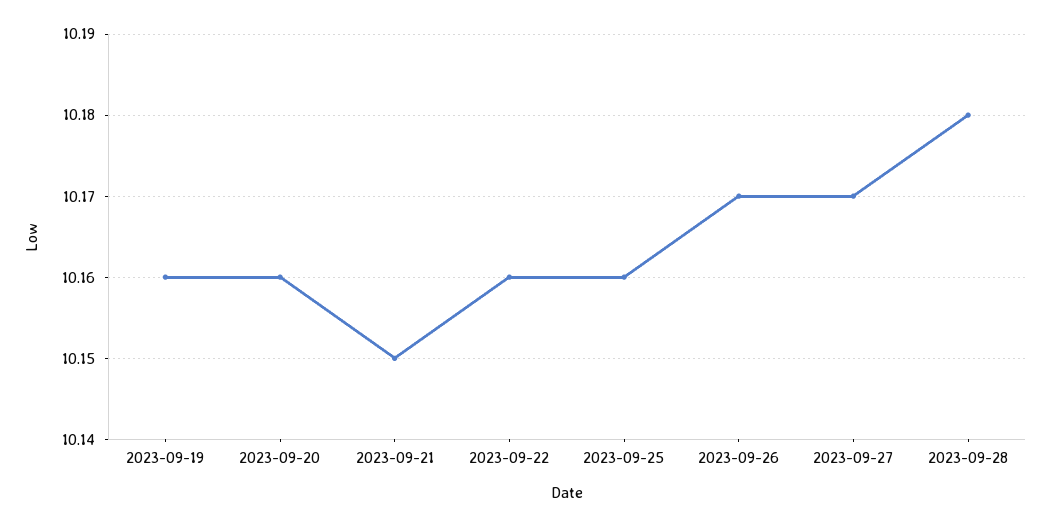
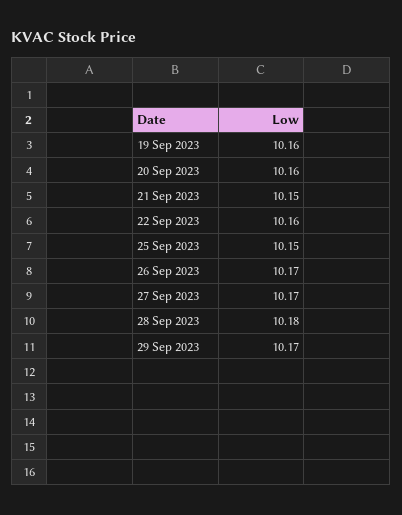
2023-09-25: 10.16 -> 10.15
29 Sep 2023: none -> 10.17

